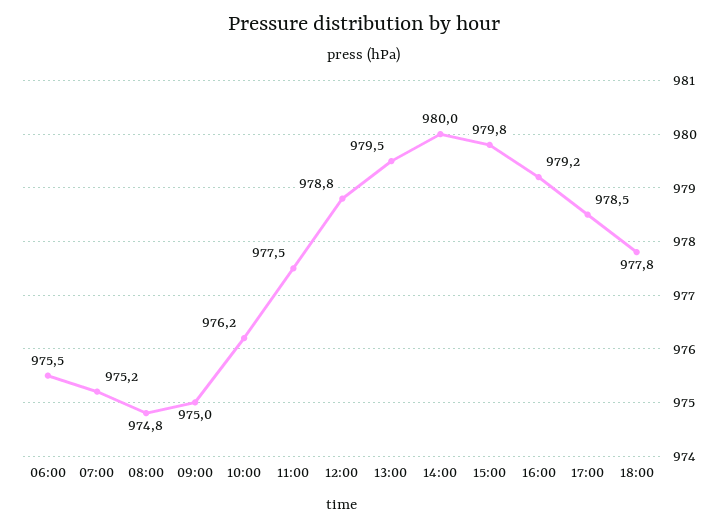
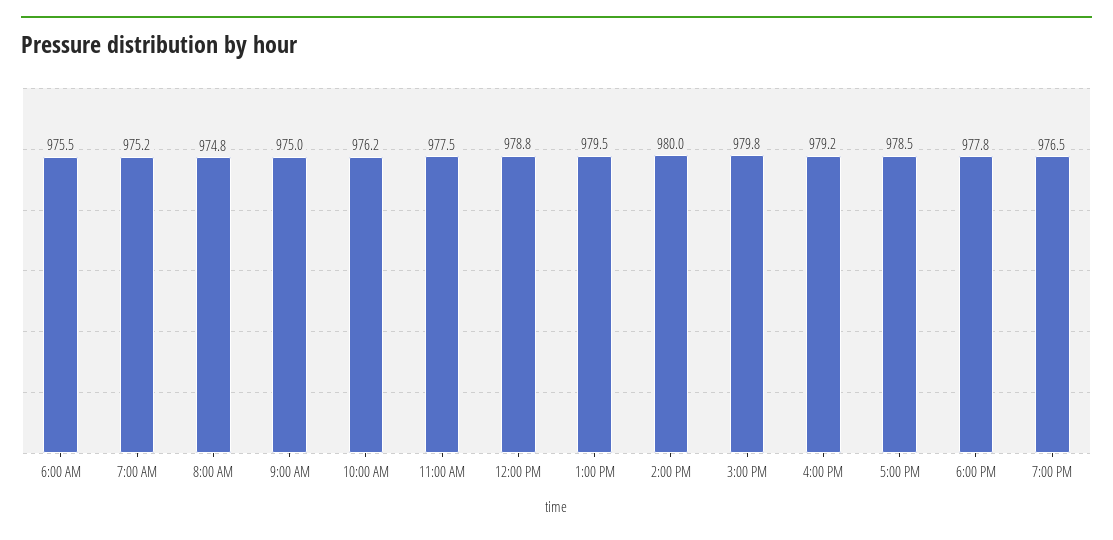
7:00 PM: none -> 976.5

